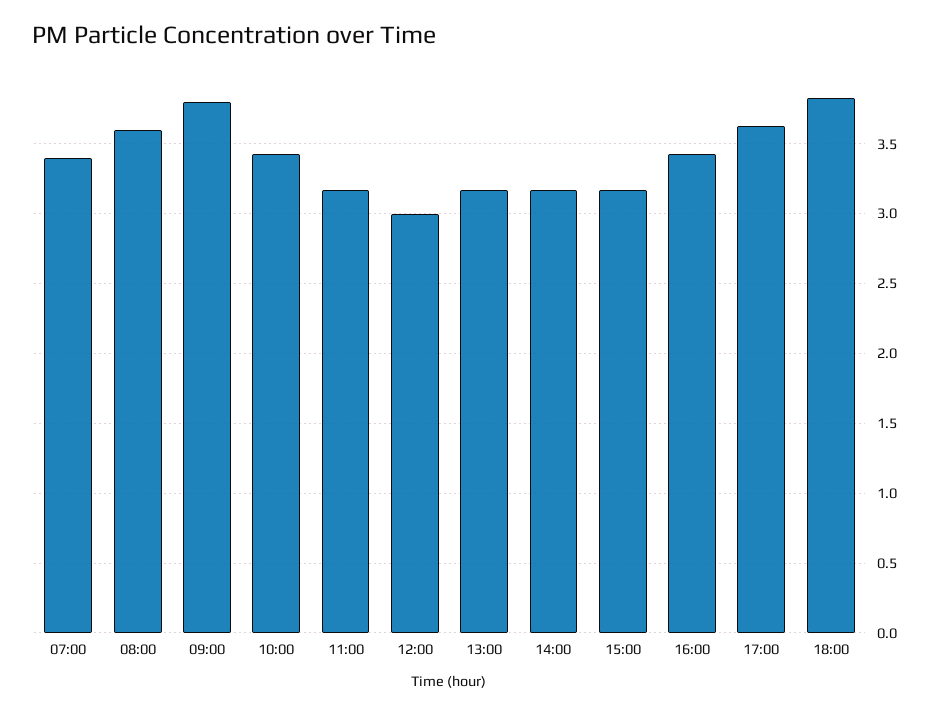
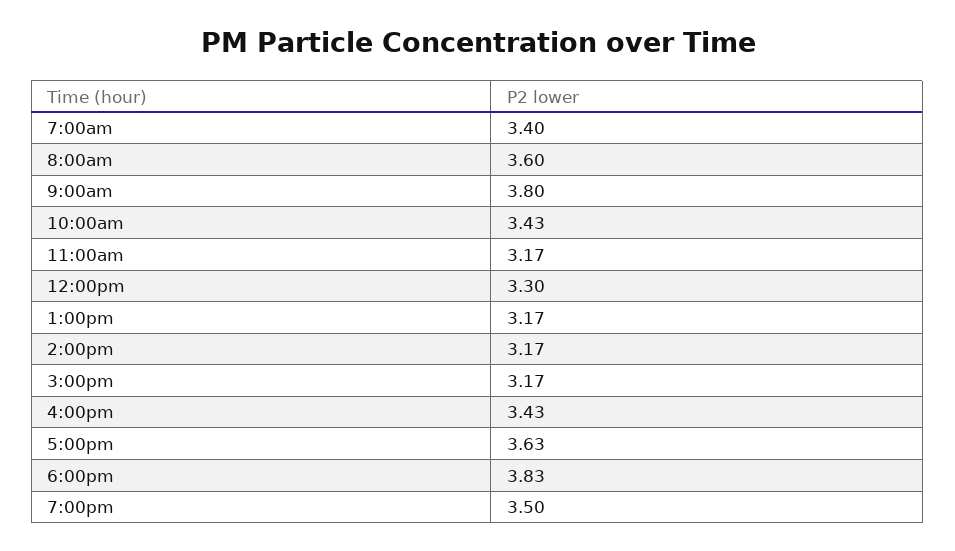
12:00: 3 -> 3.3
7:00pm: none -> 3.5

